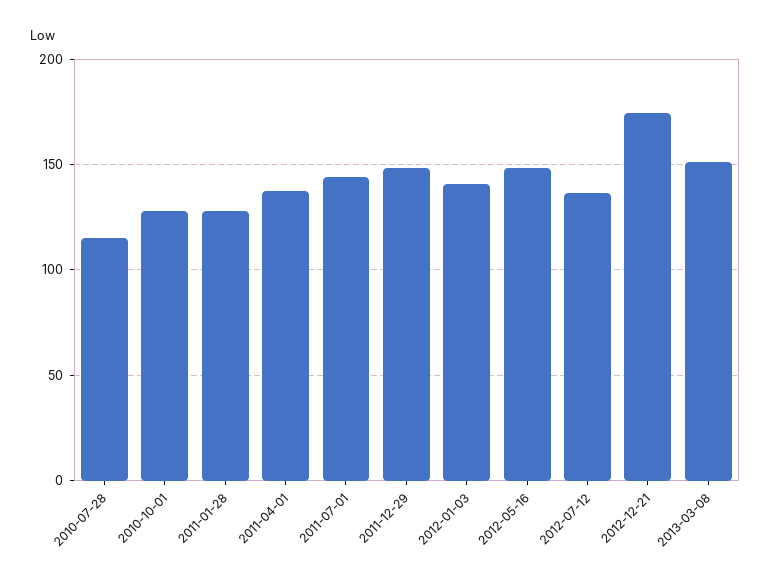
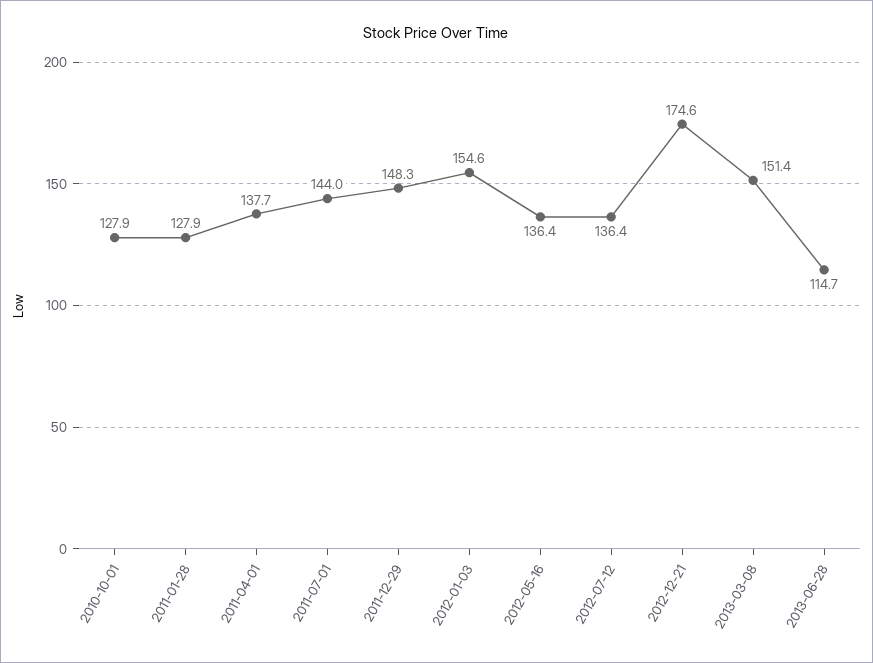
2010-07-28: 115 -> none
2012-01-03: 140 -> 154.6
2012-05-16: 150 -> 136.4
2013-06-28: none -> 114.7

